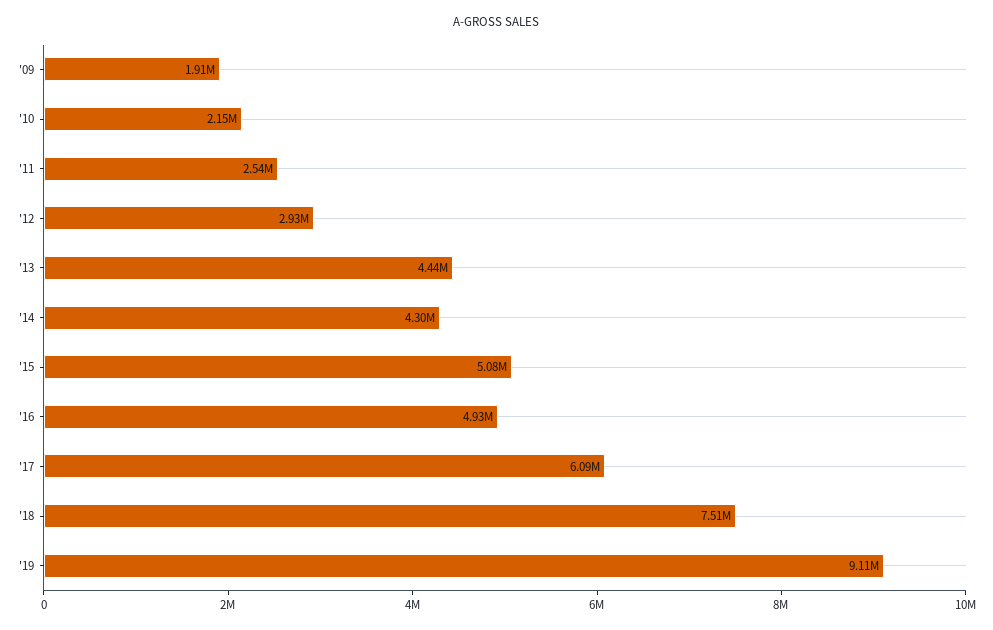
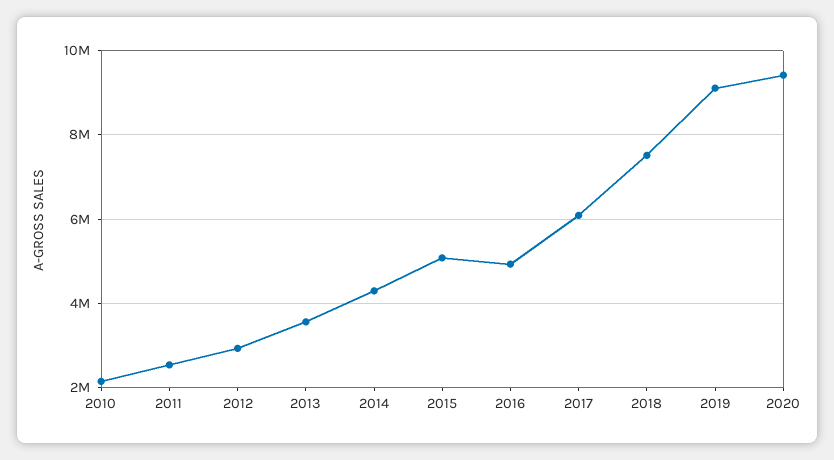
'09: 1910000 -> none
'13: 4440000 -> 3600000
2020: none -> 9400000

